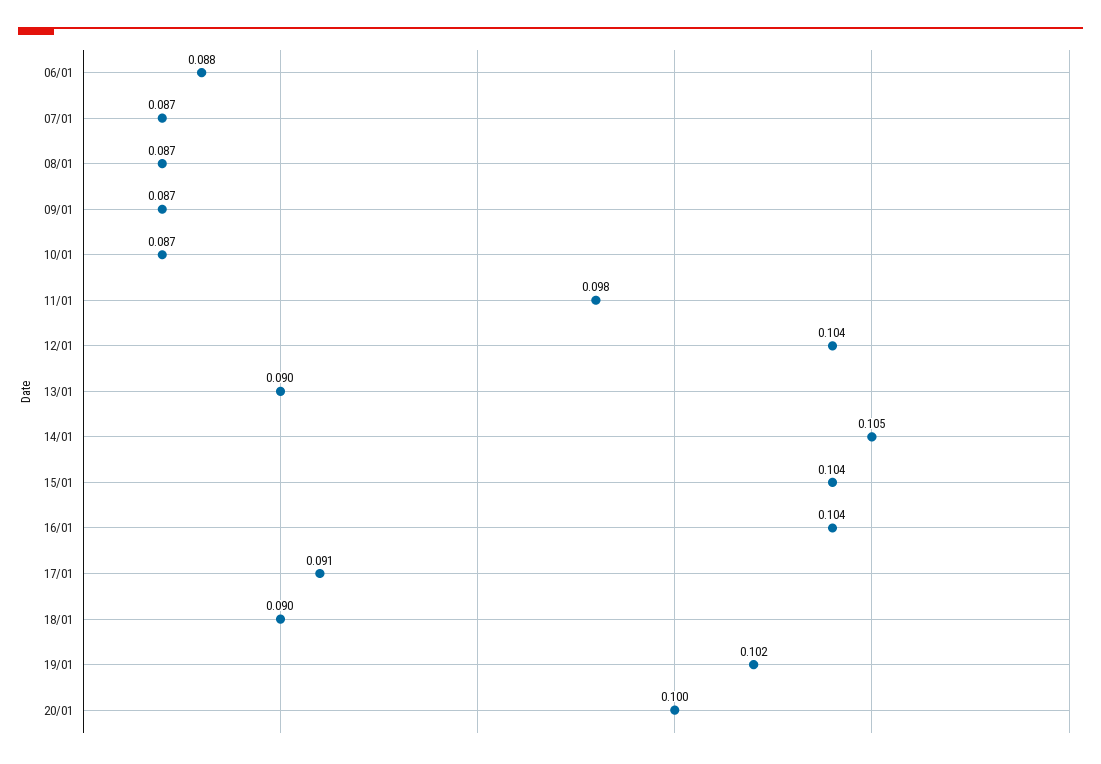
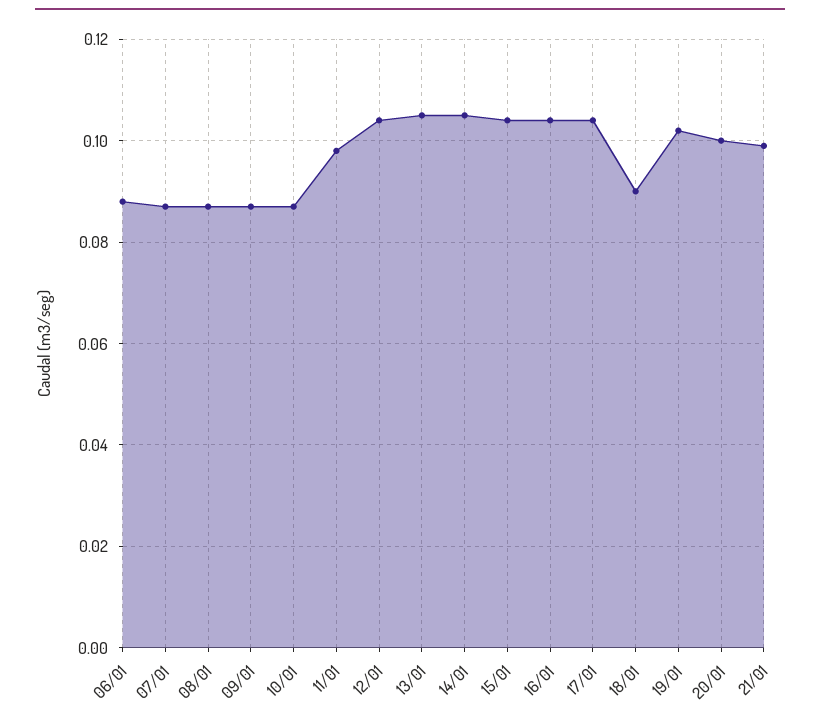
13/01: 0.09 -> 0.105
17/01: 0.091 -> 0.105
21/01: none -> 0.1

